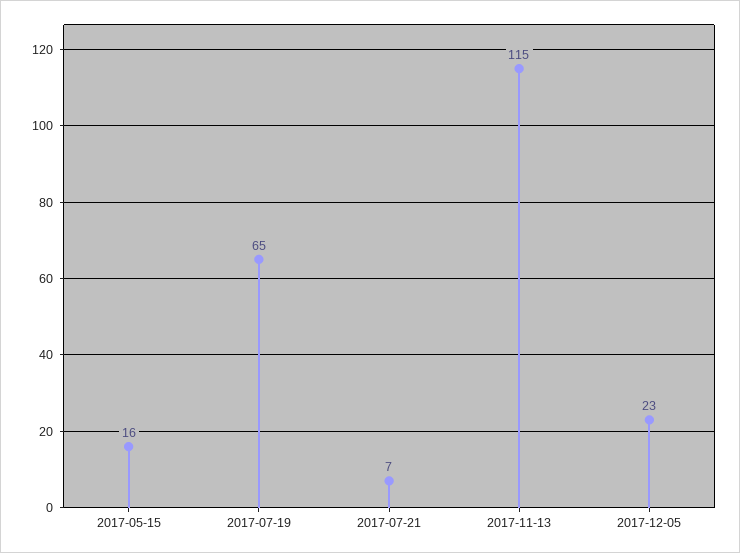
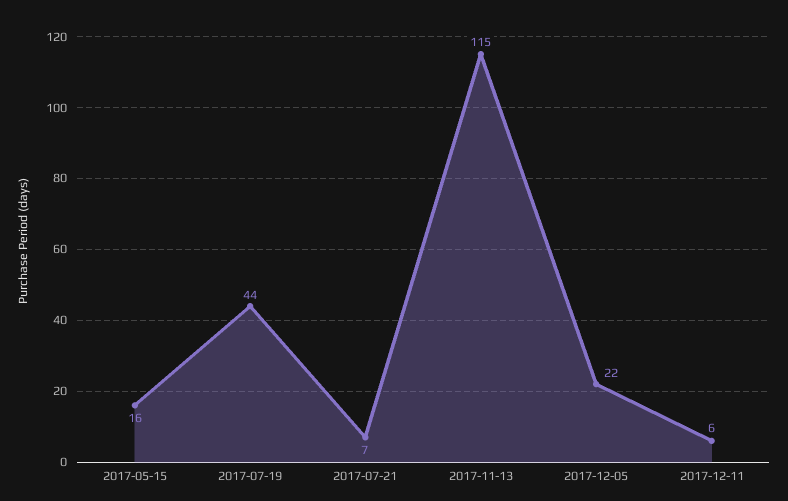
2017-07-19: 65 -> 44
2017-12-05: 23 -> 22
2017-12-11: none -> 6

